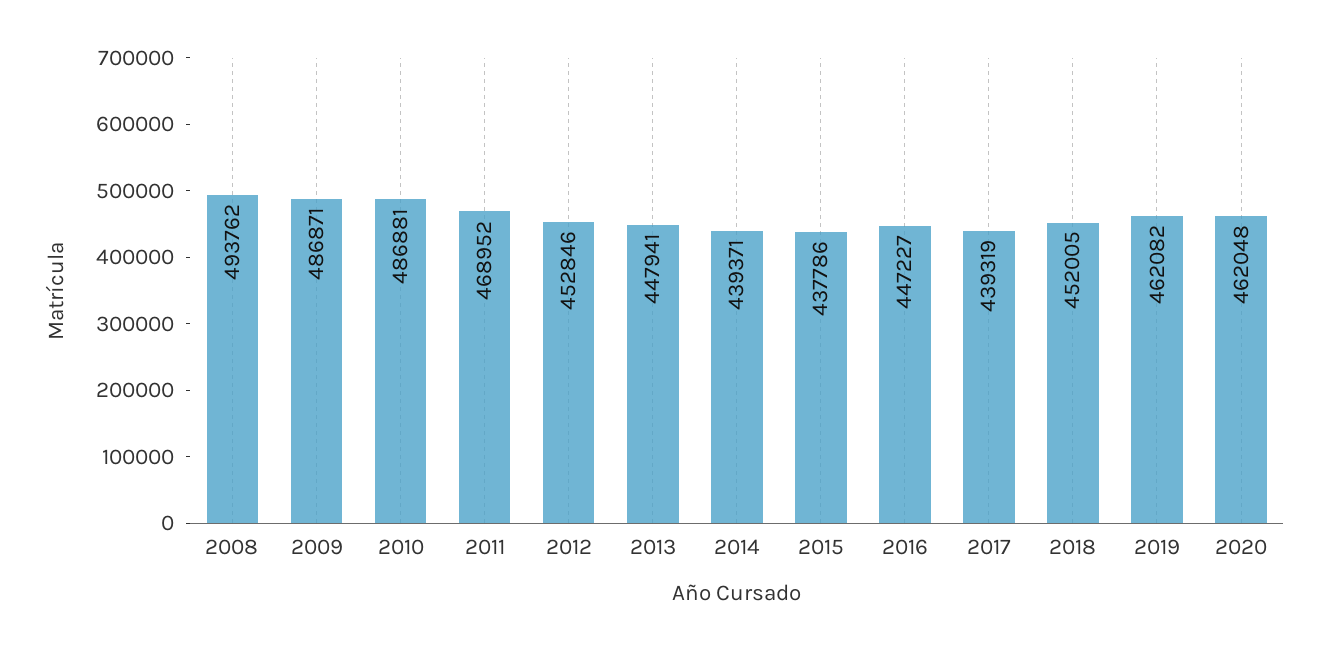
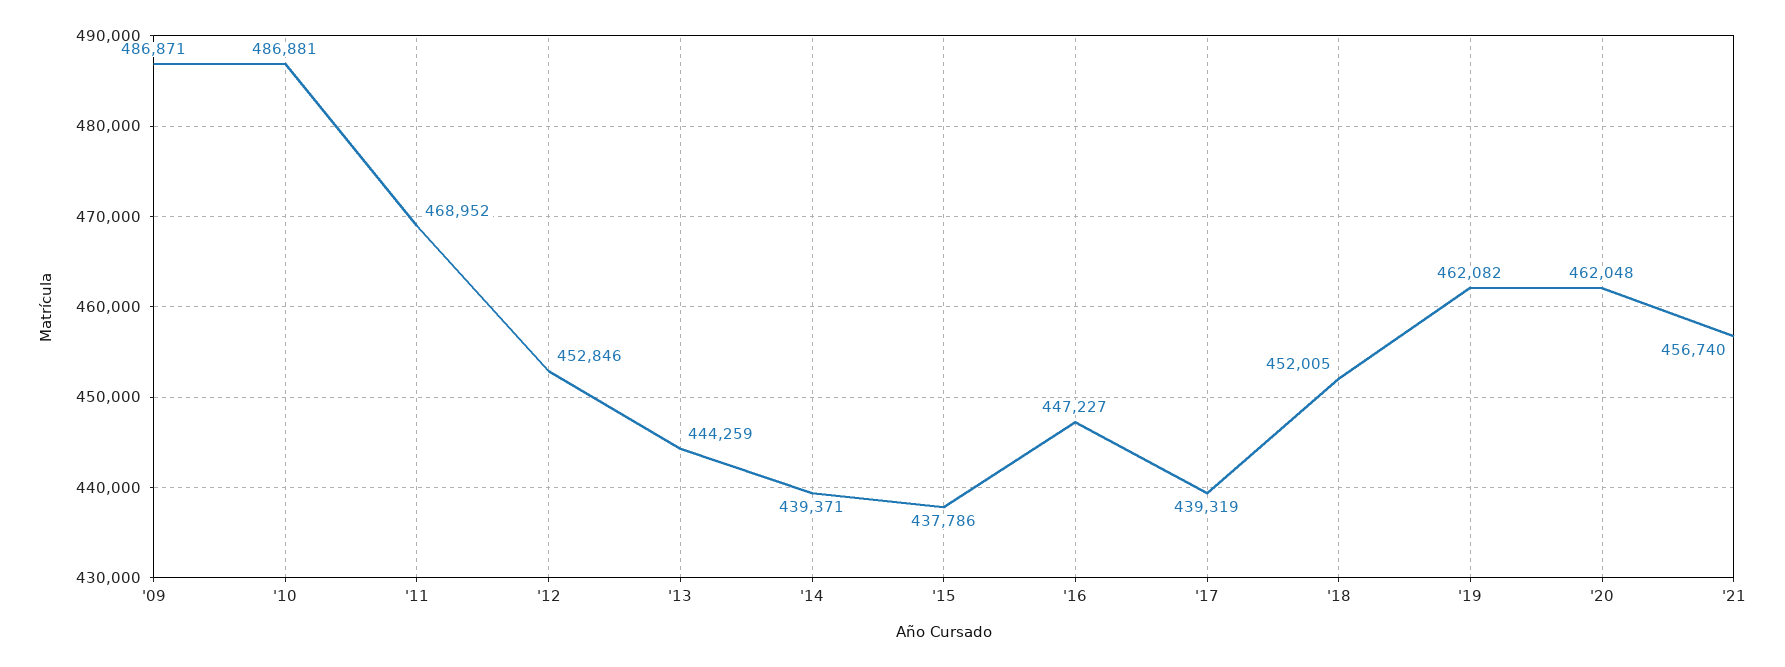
2008: 493762 -> none
2013: 447941 -> 444259
'21: none -> 456740

